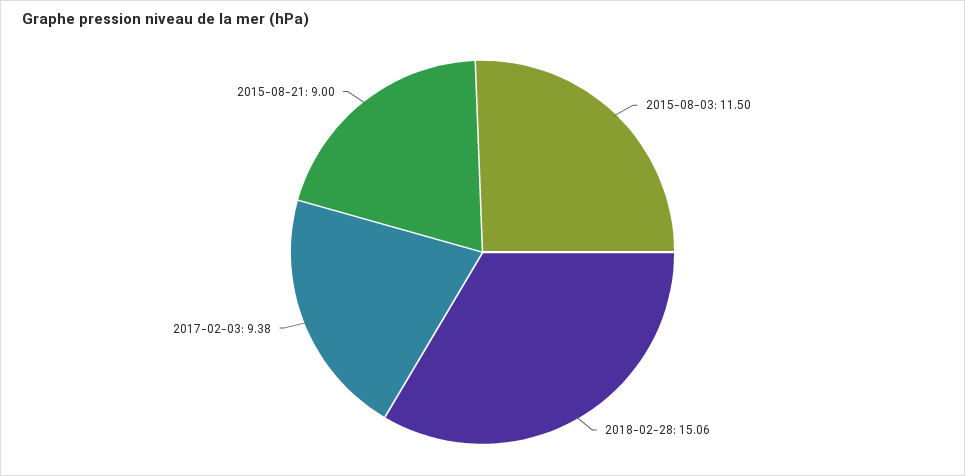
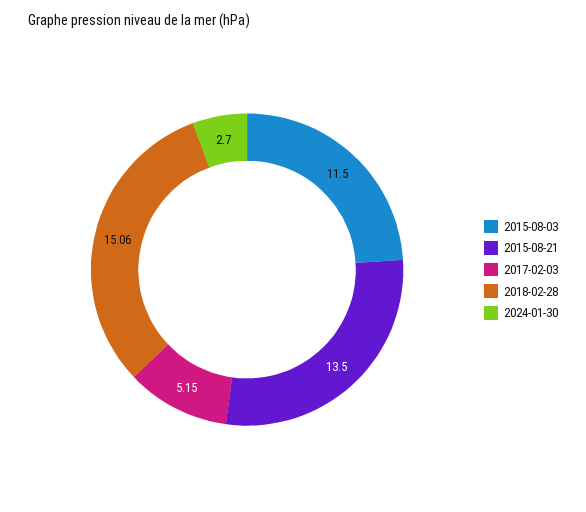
2017-02-03: 9.38 -> 5.15
2015-08-21: 9 -> 13.5
2024-01-30: none -> 2.7

